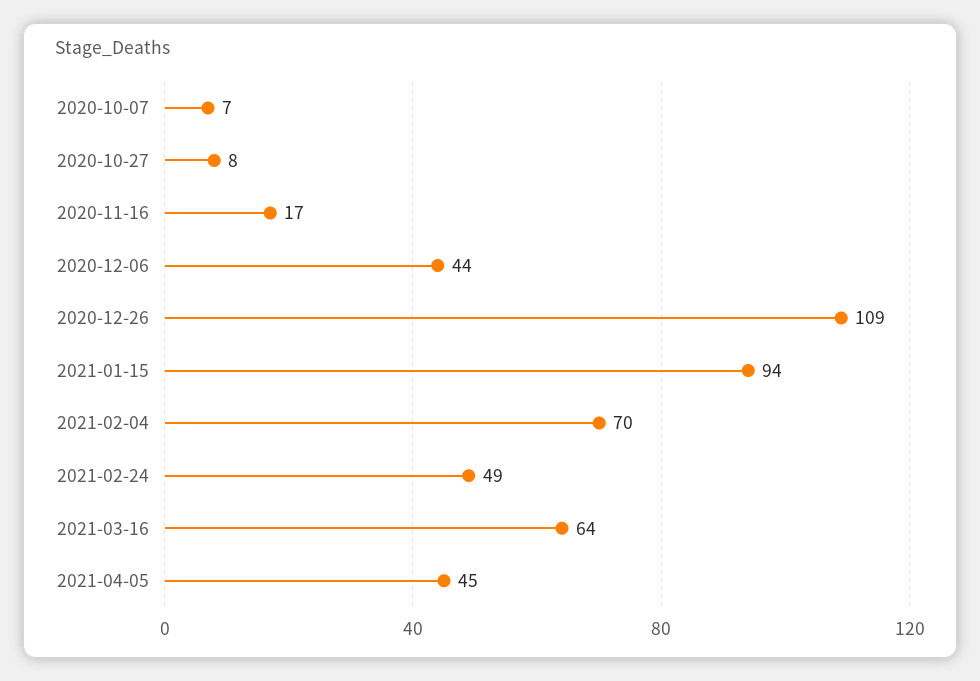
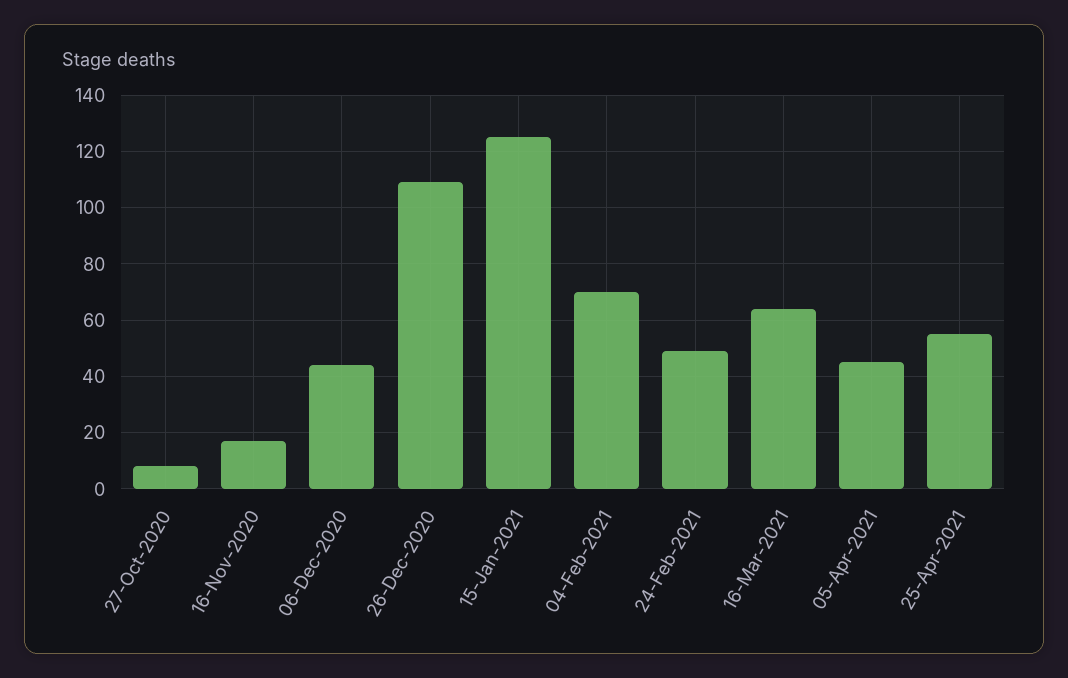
2020-10-07: 7 -> none
2021-01-15: 94 -> 125
25-Apr-2021: none -> 55

